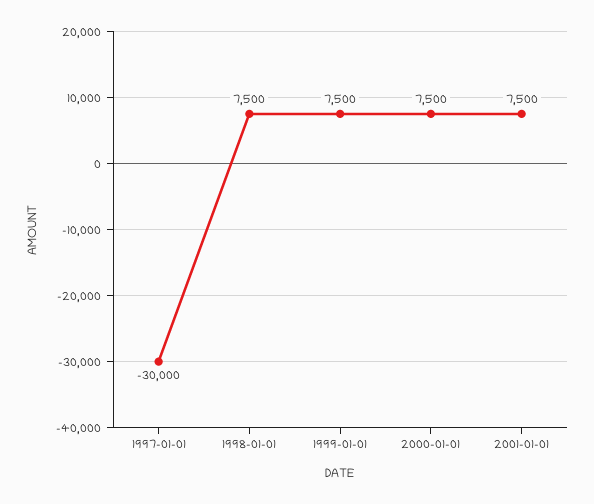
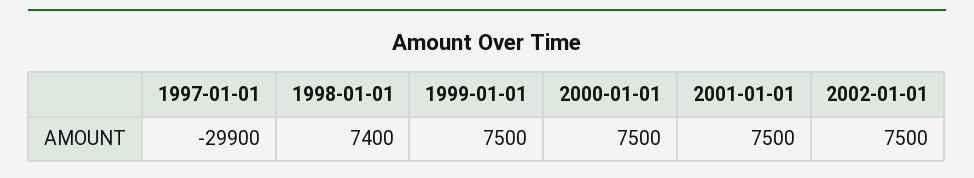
1997-01-01: -30000 -> -29900
1998-01-01: 7500 -> 7400
2002-01-01: none -> 7500

